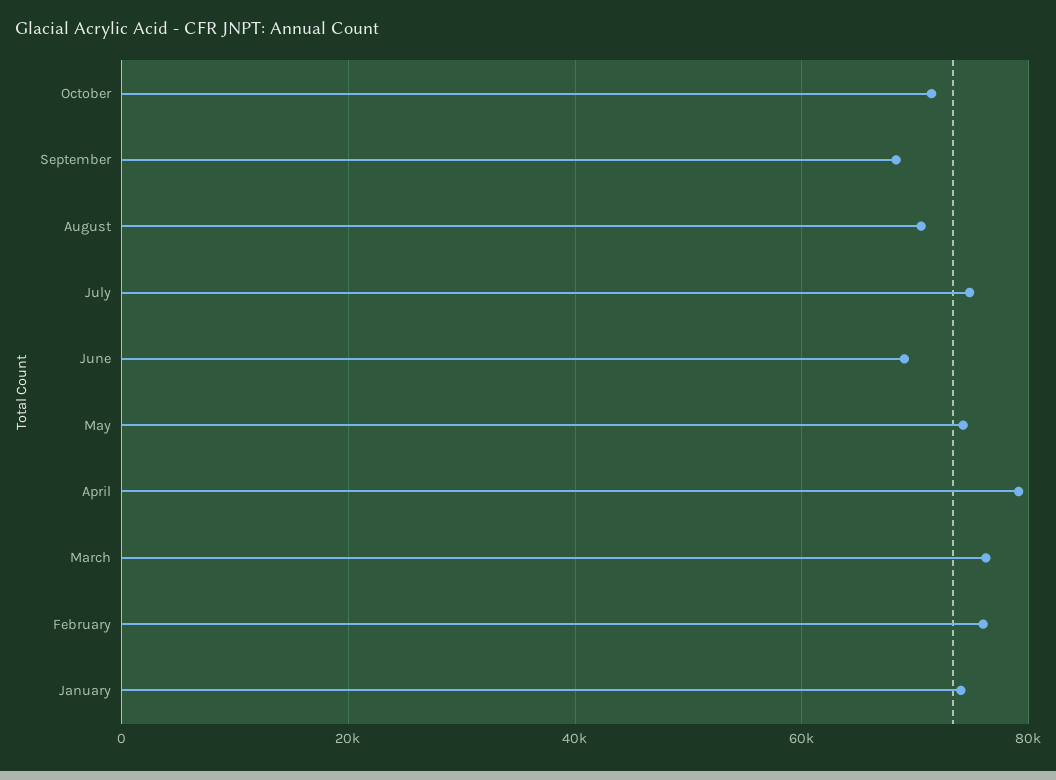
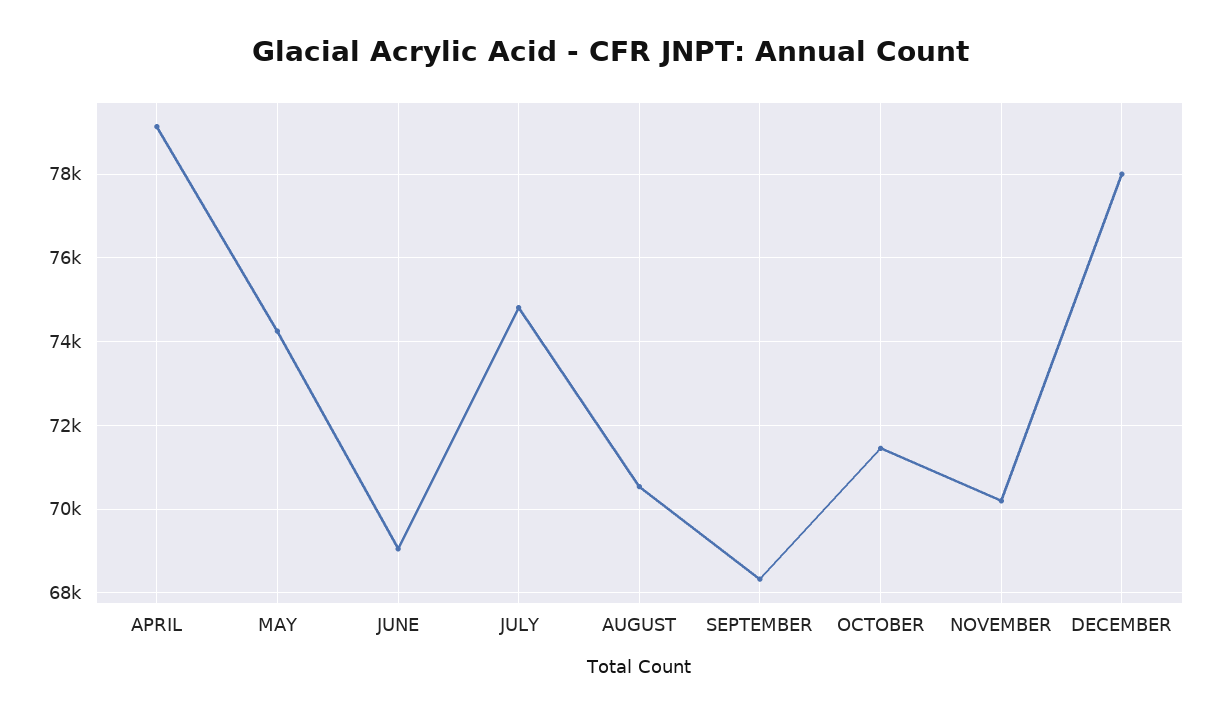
March: 76000 -> none
February: 76000 -> none
January: 74000 -> none
NOVEMBER: none -> 70200
DECEMBER: none -> 78000

